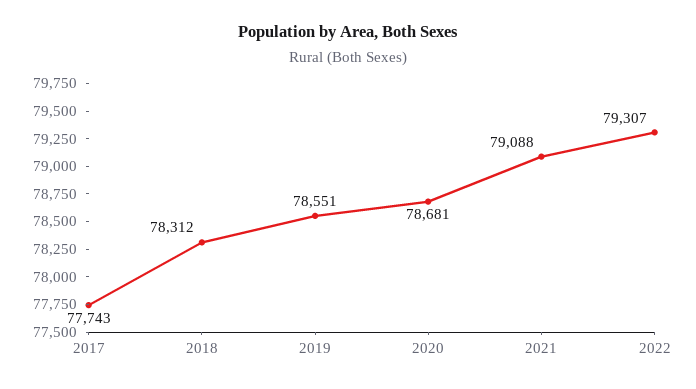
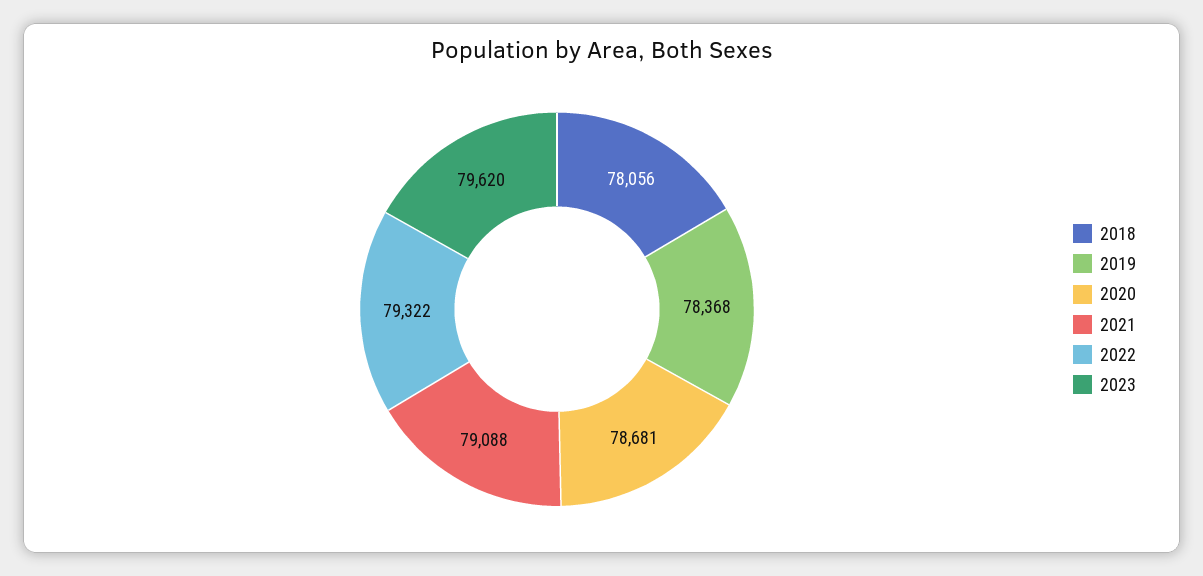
2017: 77743 -> none
2018: 78312 -> 78056
2019: 78551 -> 78368
2022: 79307 -> 79322
2023: none -> 79620

